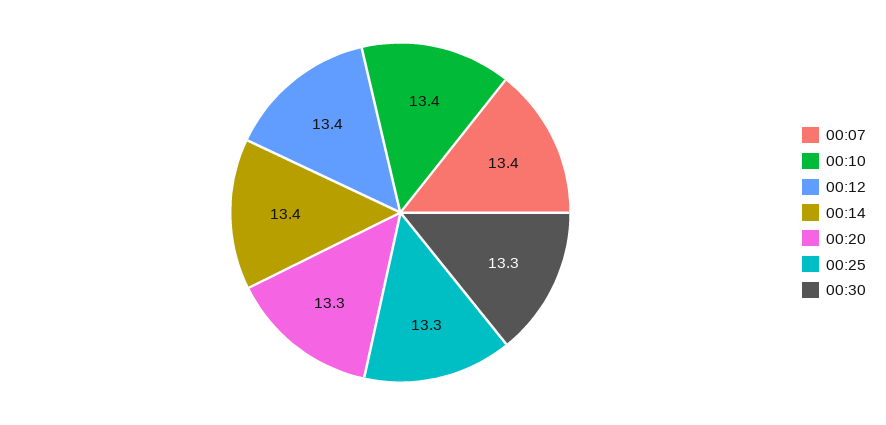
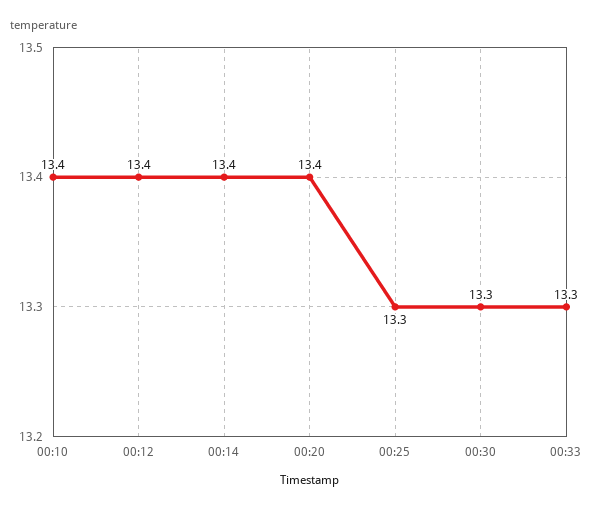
00:07: 13.4 -> none
00:20: 13.3 -> 13.4
00:33: none -> 13.3

